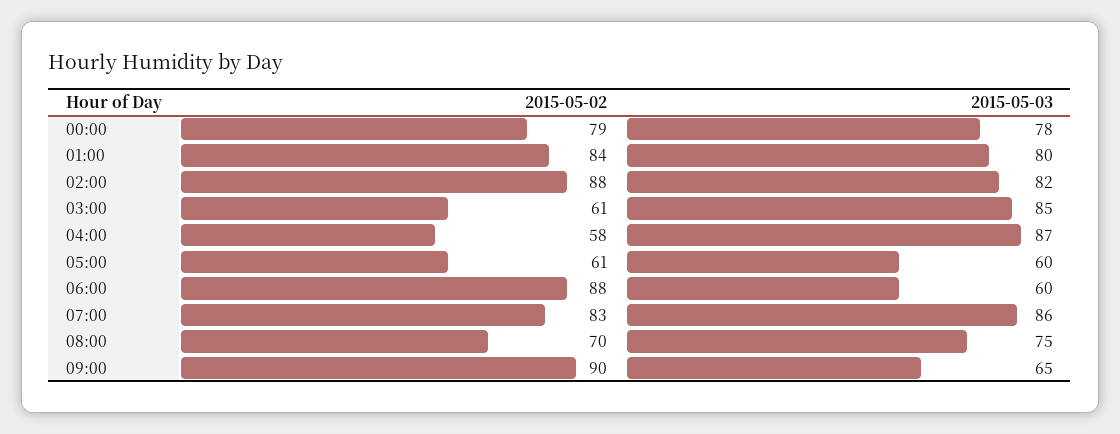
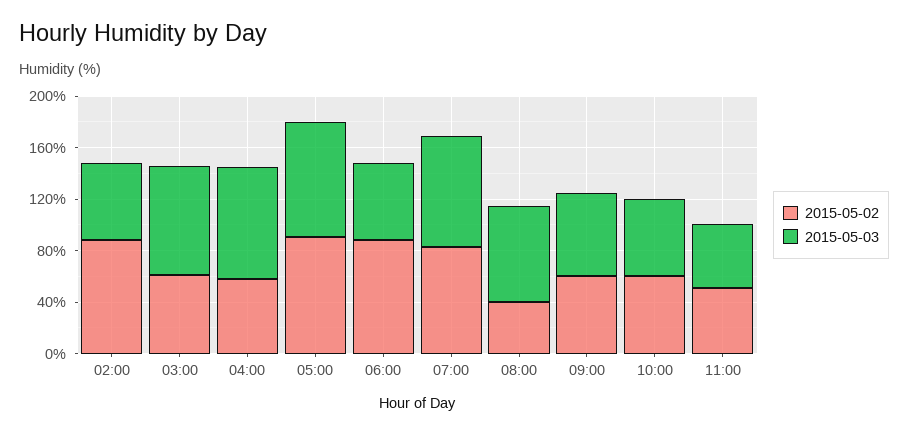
2015-05-02, 00:00: 79 -> none
2015-05-03, 00:00: 78 -> none
2015-05-02, 01:00: 84 -> none
2015-05-03, 01:00: 80 -> none
2015-05-03, 02:00: 82 -> 60
2015-05-02, 05:00: 61 -> 90
2015-05-03, 05:00: 60 -> 90
2015-05-02, 08:00: 70 -> 40
2015-05-02, 09:00: 90 -> 60
2015-05-02, 10:00: none -> 60
2015-05-03, 10:00: none -> 60
2015-05-02, 11:00: none -> 50
2015-05-03, 11:00: none -> 50

